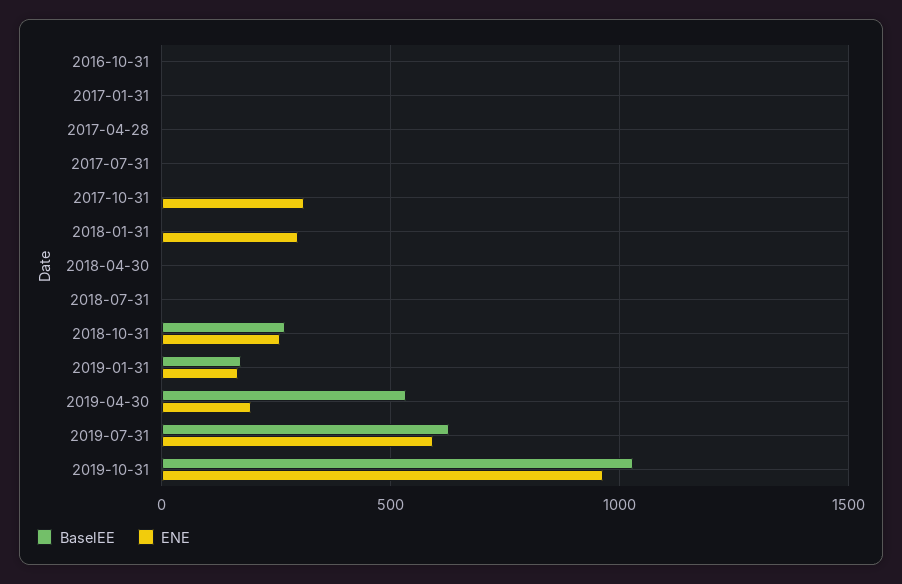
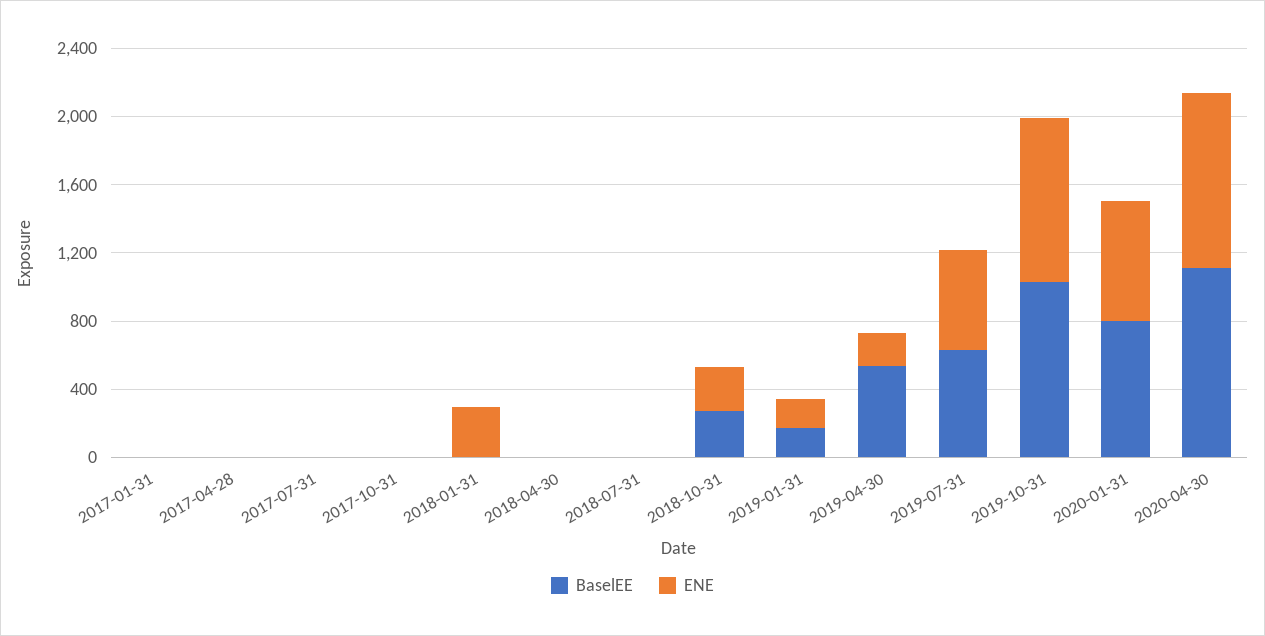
BaselEE, 2016-10-31: 0 -> none
ENE, 2016-10-31: 0 -> none
ENE, 2017-10-31: 300 -> 0
BaselEE, 2020-01-31: none -> 800
ENE, 2020-01-31: none -> 700
BaselEE, 2020-04-30: none -> 1100
ENE, 2020-04-30: none -> 1000

